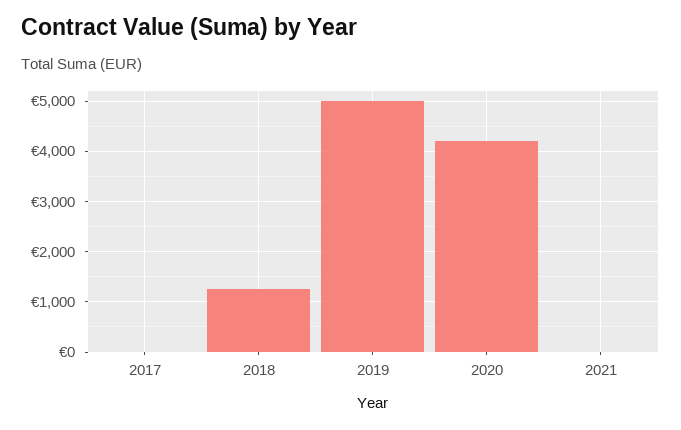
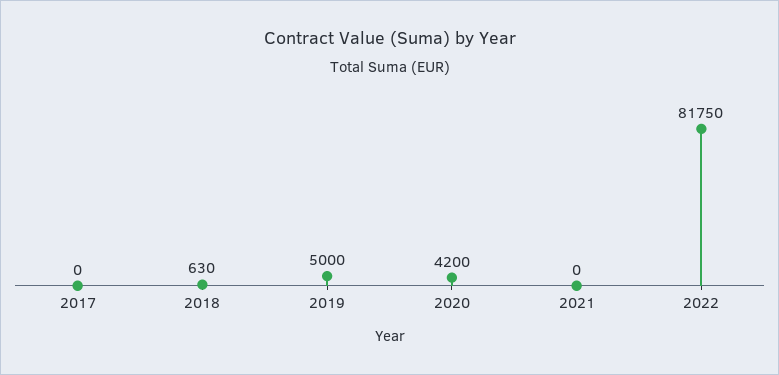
2018: 1200 -> 630
2022: none -> 81750

